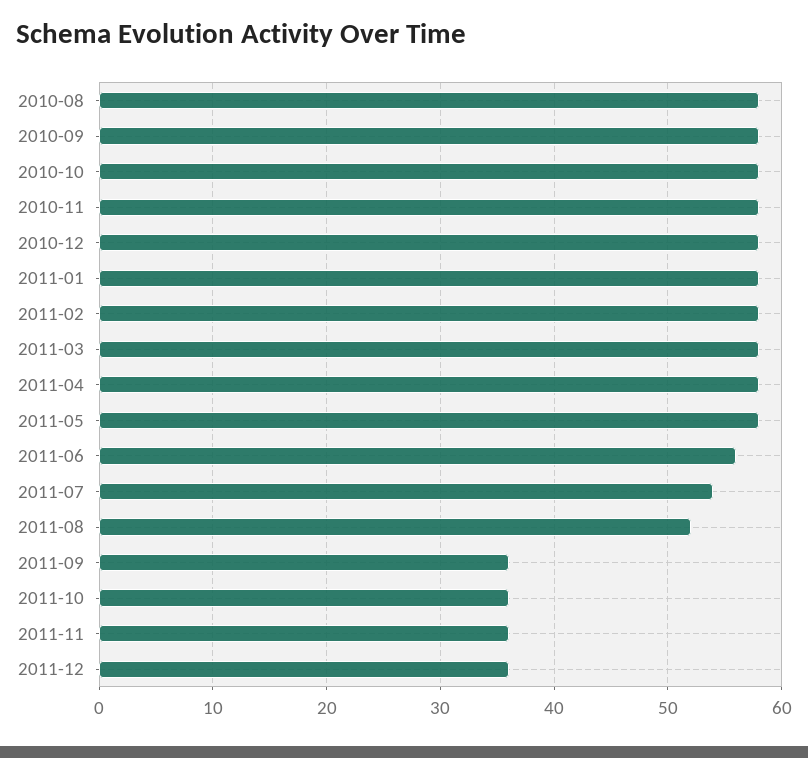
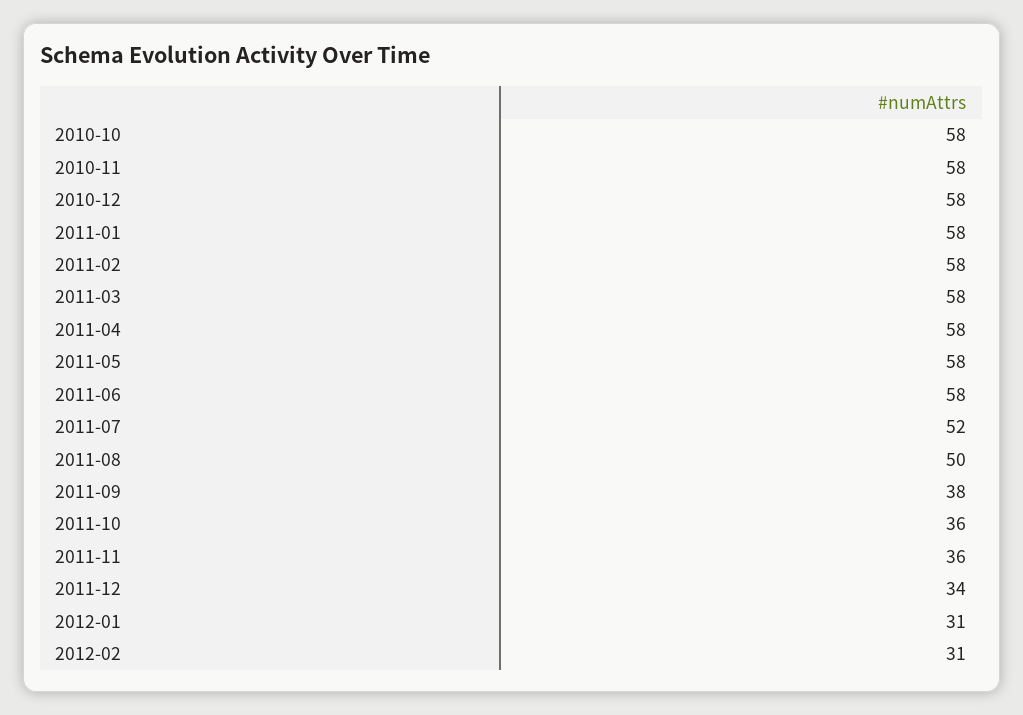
2010-08: 58 -> none
2010-09: 58 -> none
2011-06: 56 -> 58
2011-07: 54 -> 52
2011-08: 52 -> 50
2011-09: 36 -> 38
2011-12: 36 -> 34
2012-01: none -> 31
2012-02: none -> 31

